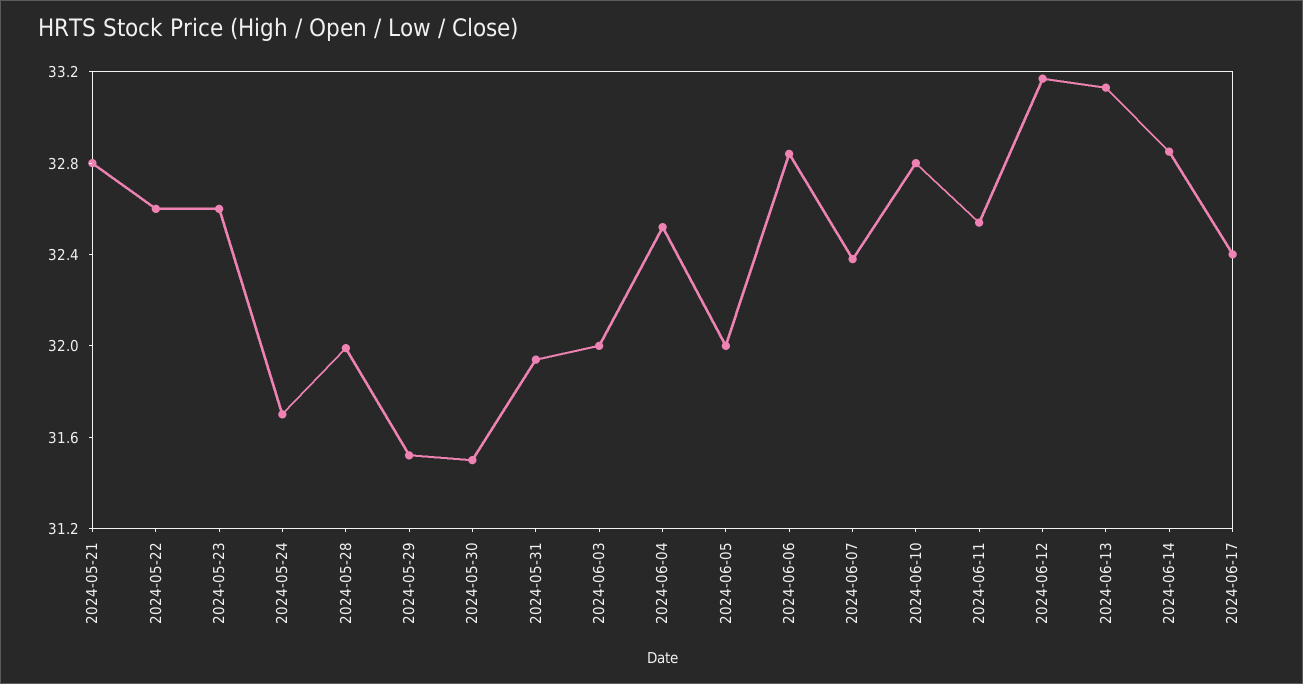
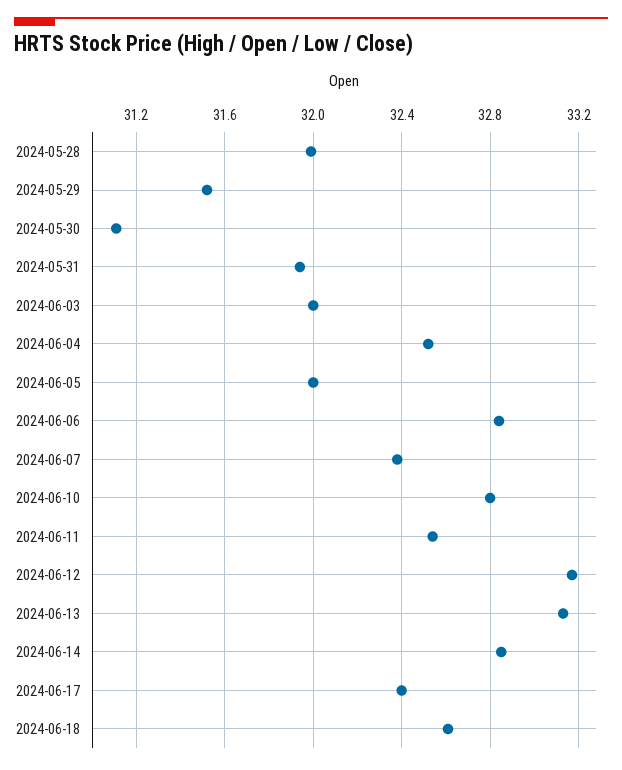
2024-05-21: 32.8 -> none
2024-05-22: 32.6 -> none
2024-05-23: 32.6 -> none
2024-05-24: 31.7 -> none
2024-05-30: 31.5 -> 31.1
2024-06-18: none -> 32.6

